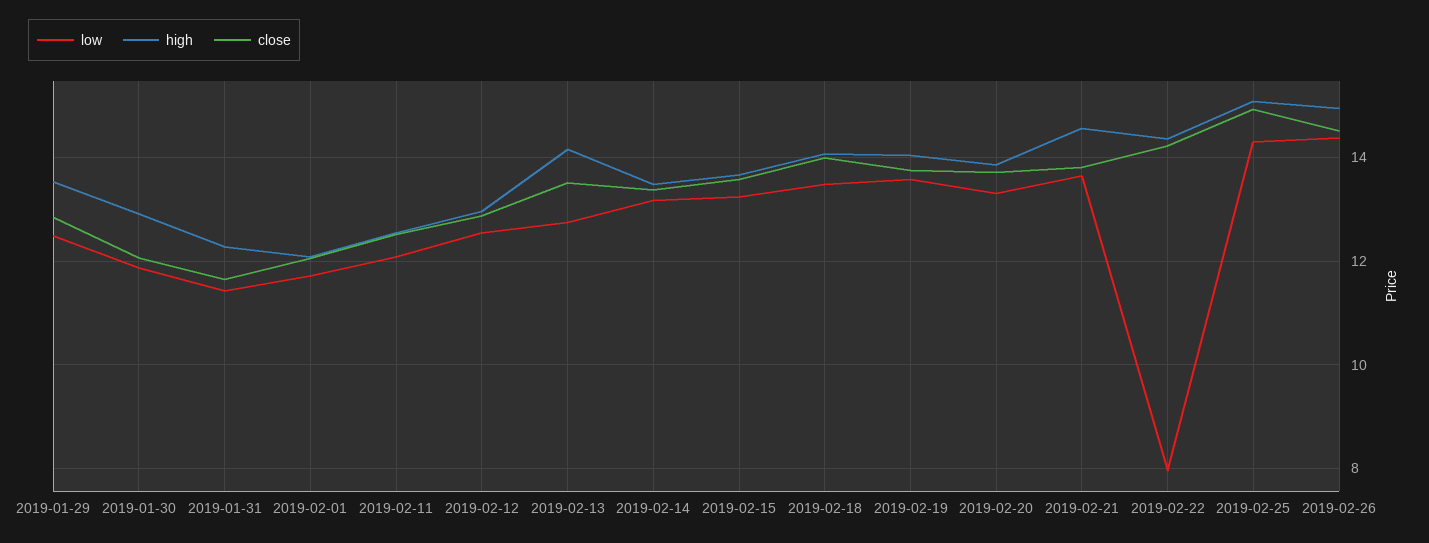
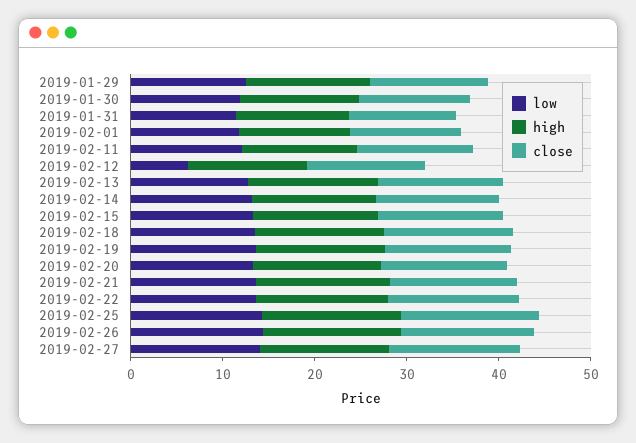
low, 2019-02-12: 12.6 -> 6
low, 2019-02-22: 8 -> 14
low, 2019-02-27: none -> 14
high, 2019-02-27: none -> 14
close, 2019-02-27: none -> 14

